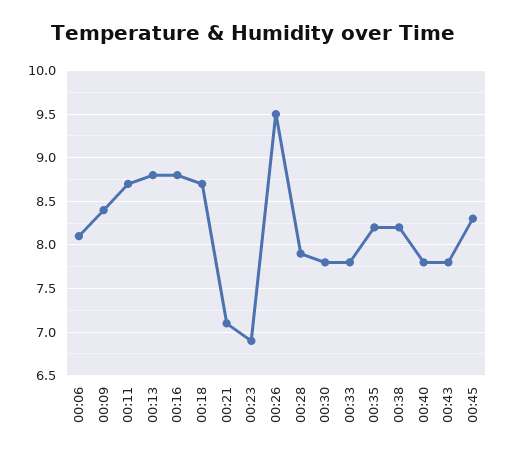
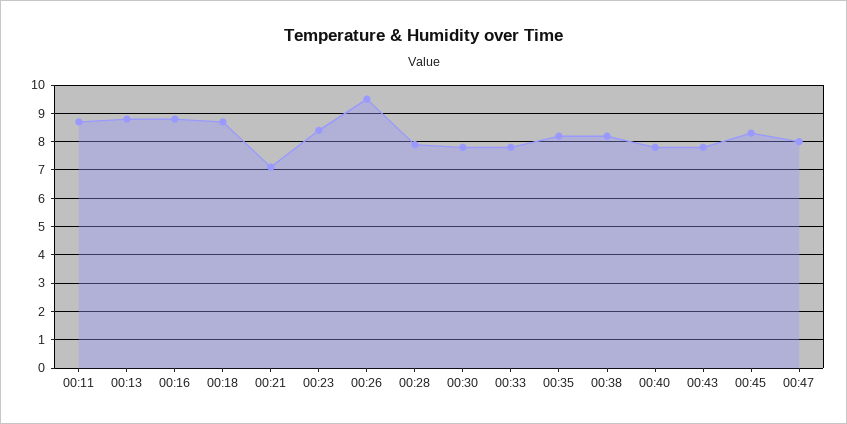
00:06: 8.1 -> none
00:09: 8.4 -> none
00:23: 6.9 -> 8.5
00:47: none -> 8

